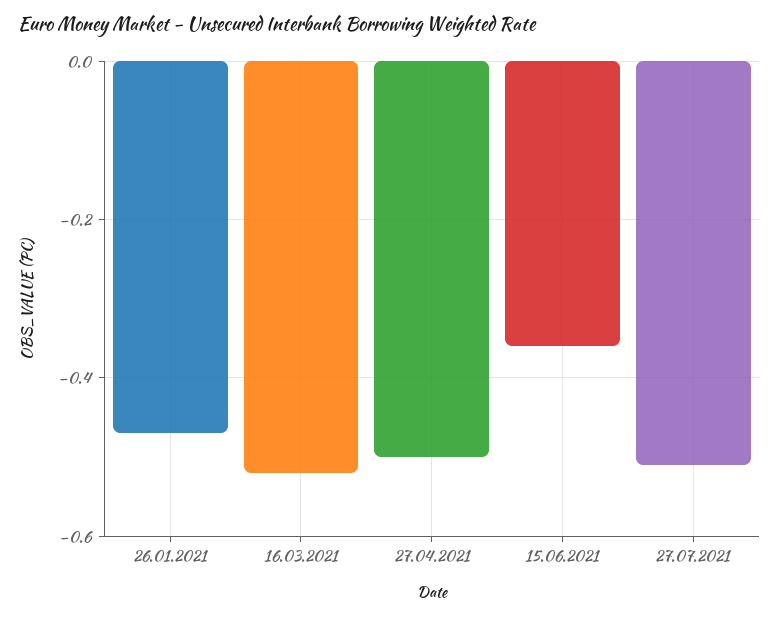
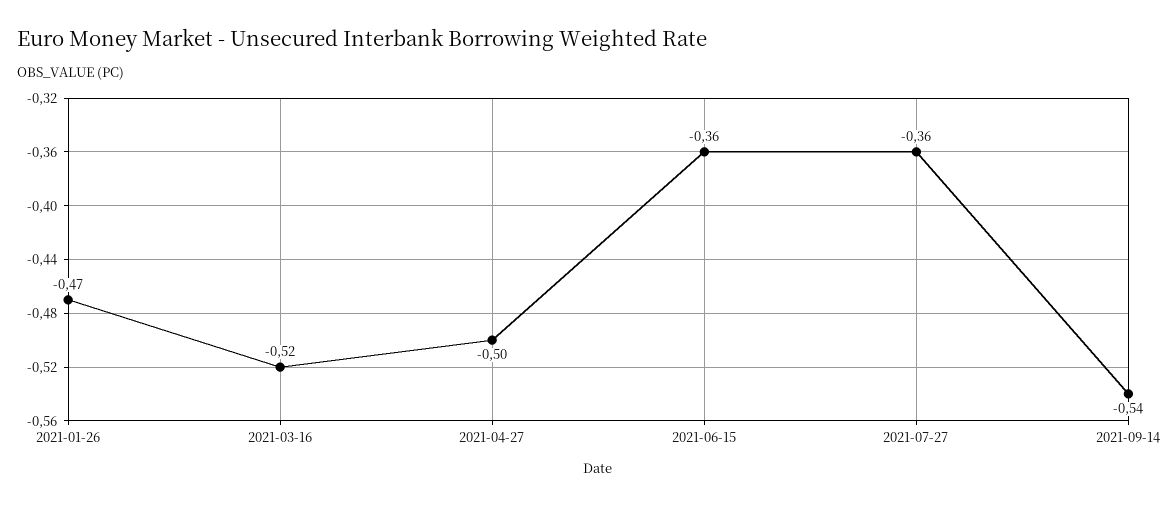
27.07.2021: -0.5 -> -0.36
2021-09-14: none -> -0.54

